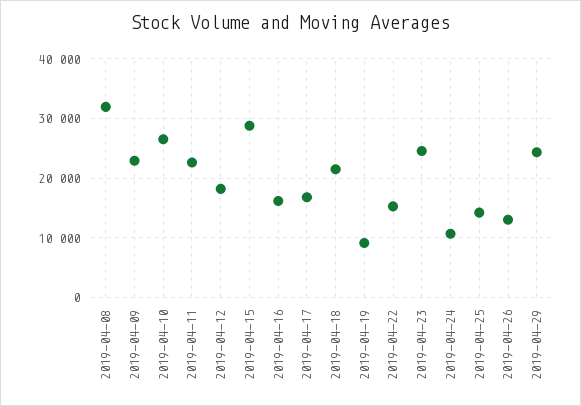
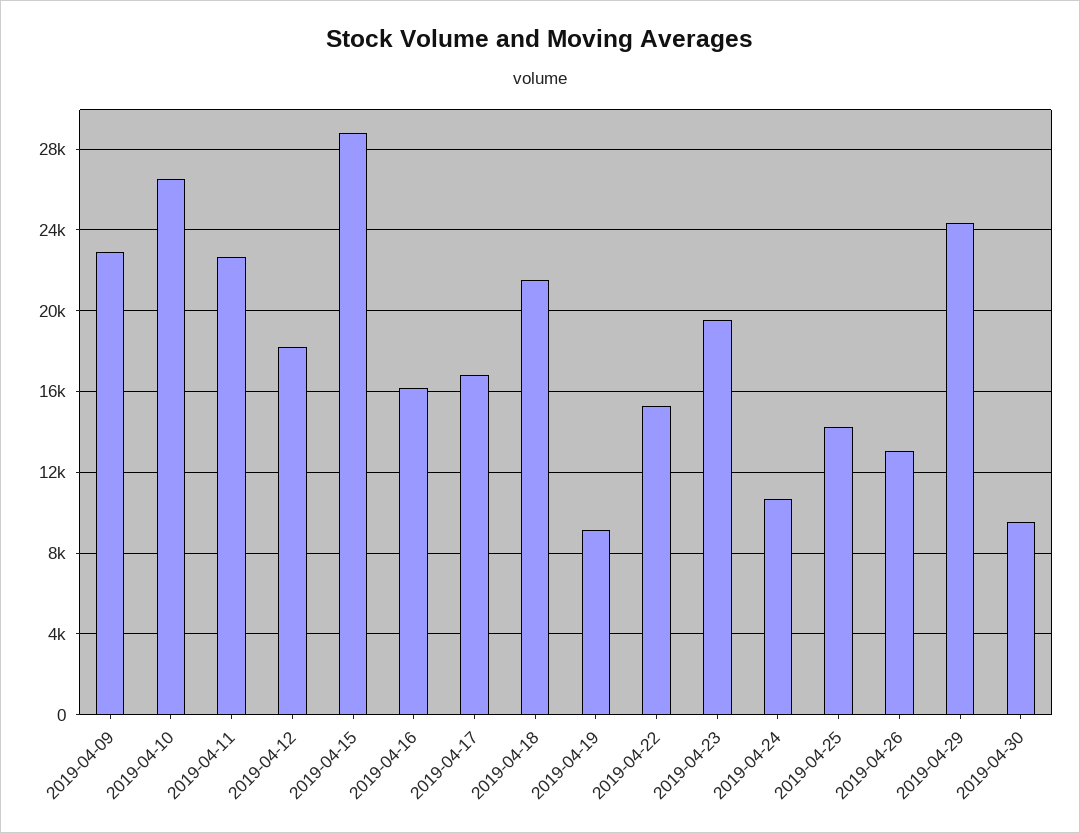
2019-04-08: 32000 -> none
2019-04-23: 24000 -> 19500
2019-04-30: none -> 9500

